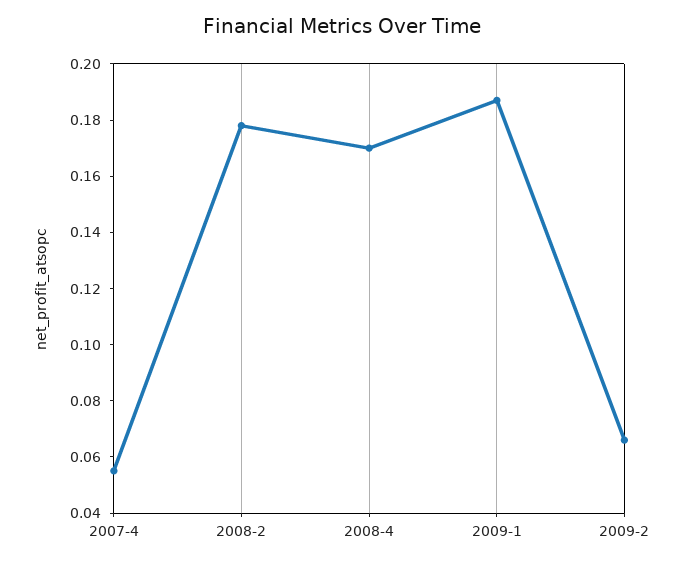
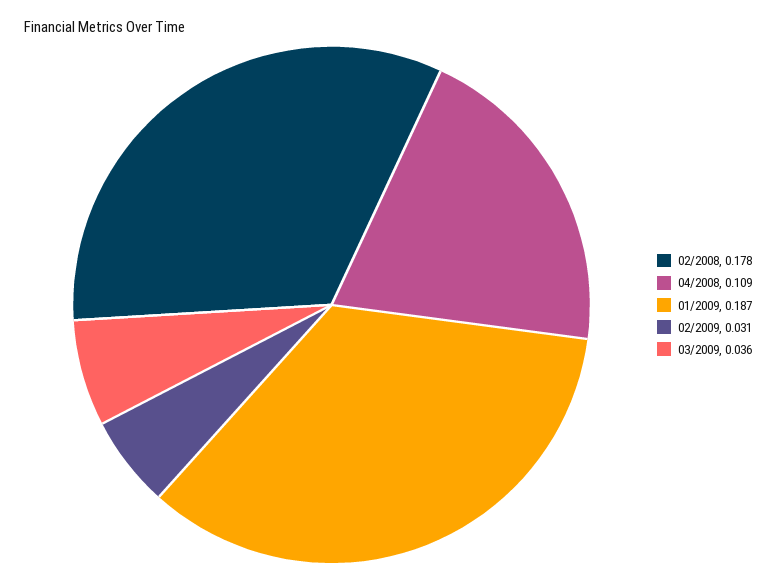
2007-4: 0.055 -> none
2008-4: 0.17 -> 0.109
2009-2: 0.065 -> 0.031
03/2009: none -> 0.036

